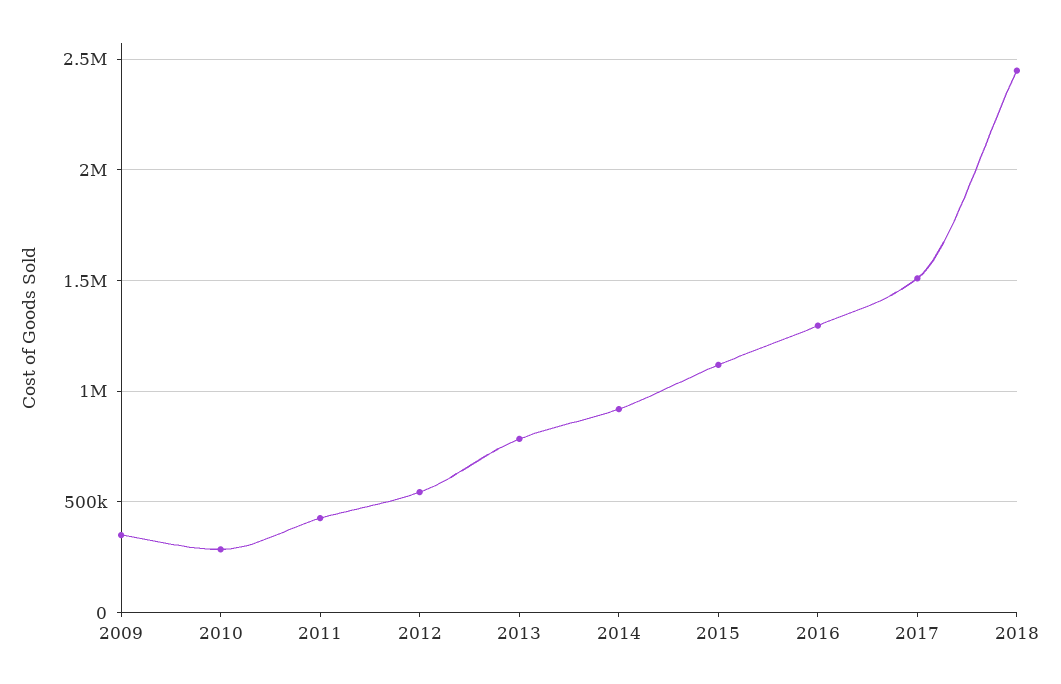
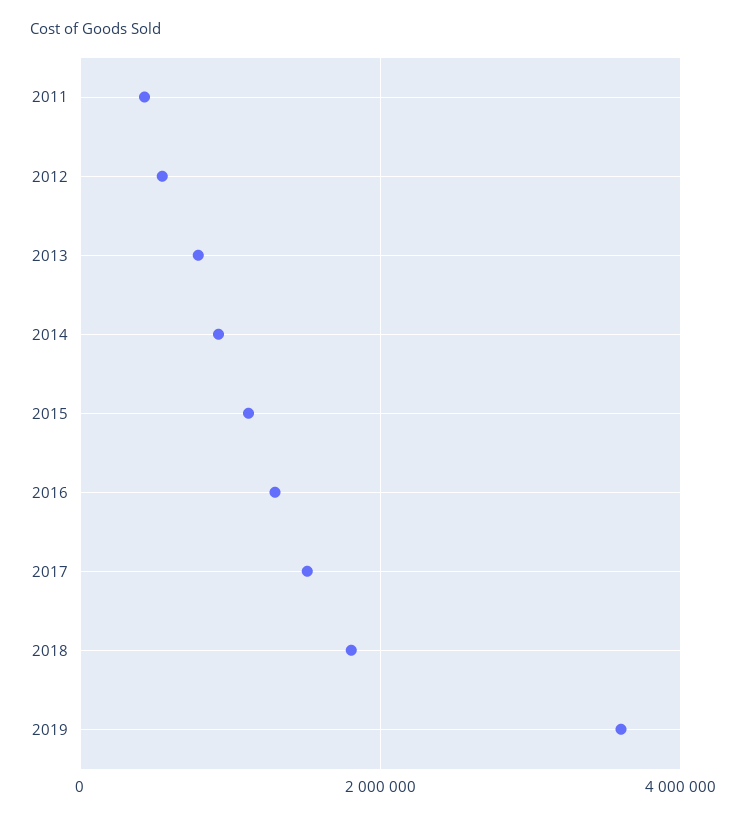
2009: 350000 -> none
2010: 300000 -> none
2018: 2450000 -> 1800000
2019: none -> 3600000

